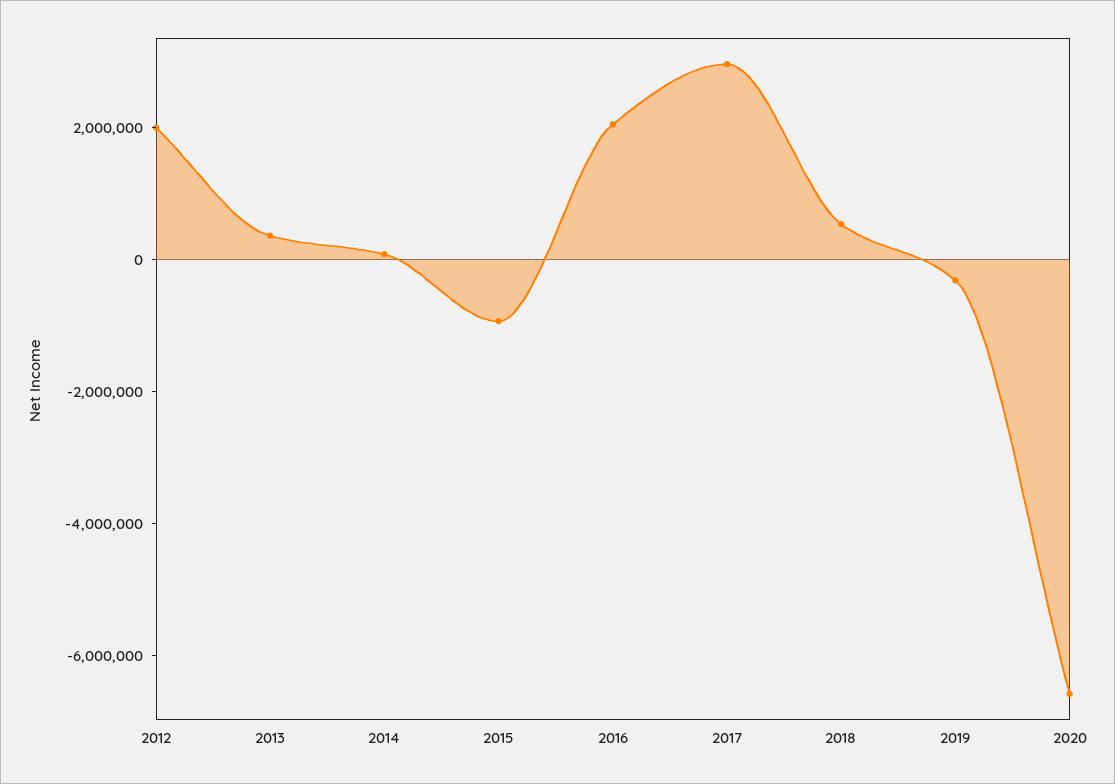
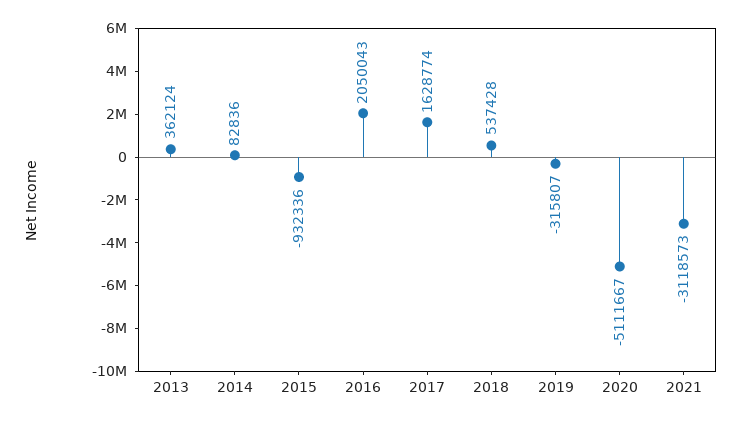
2012: 2000000 -> none
2017: 3000000 -> 1628774
2020: -6500000 -> -5111667
2021: none -> -3118573

